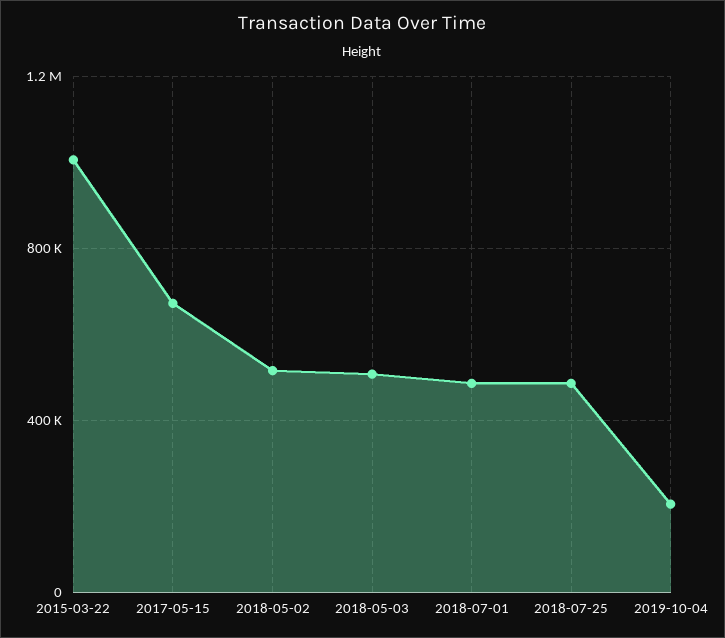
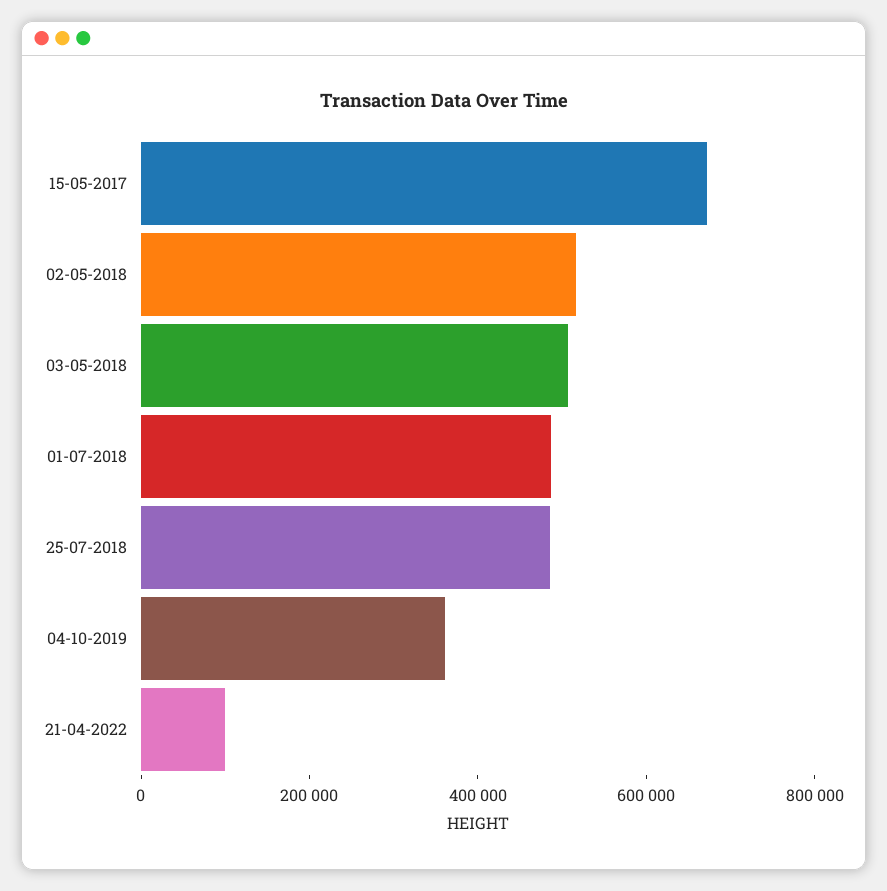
2015-03-22: 1000000 -> none
2019-10-04: 200000 -> 350000
21-04-2022: none -> 100000

